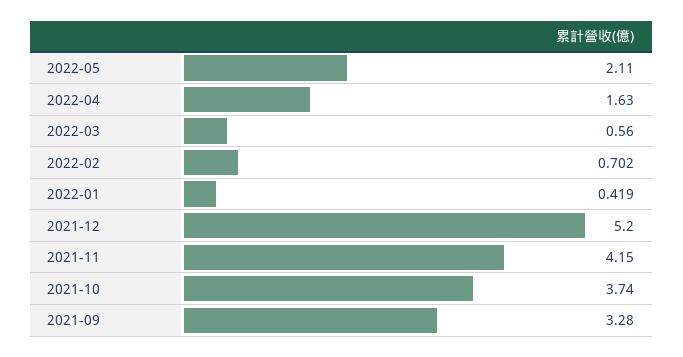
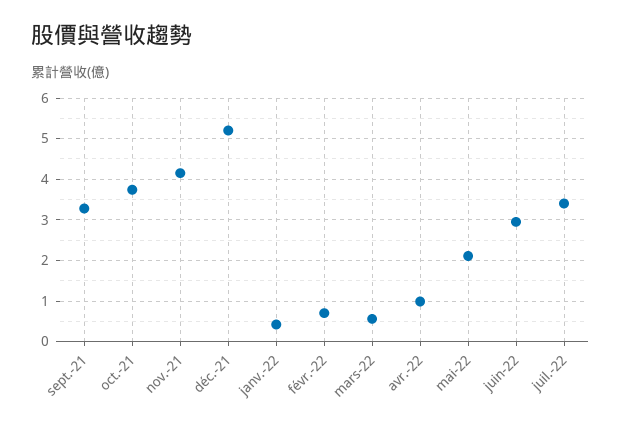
2022-04: 1.63 -> 1
juin-22: none -> 3
juil.-22: none -> 3.4

